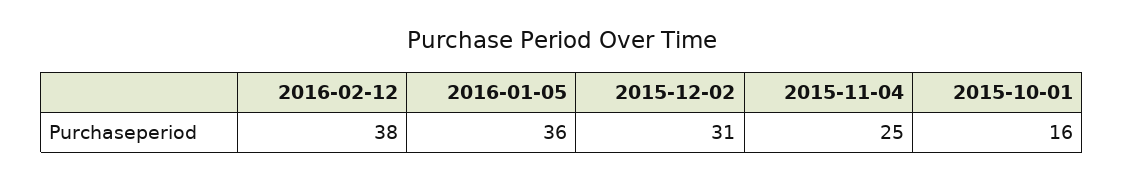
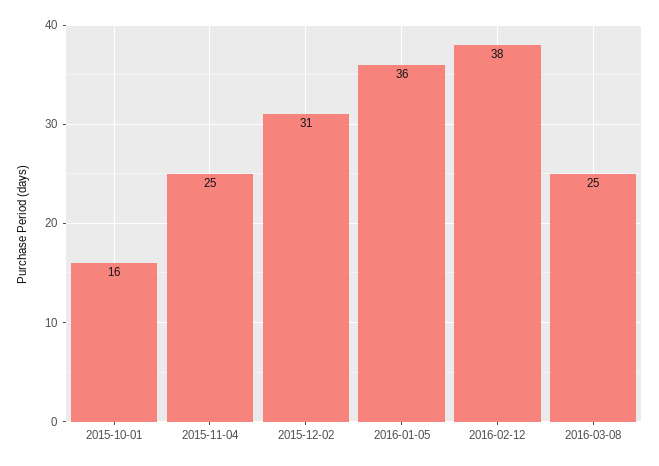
2016-03-08: none -> 25

